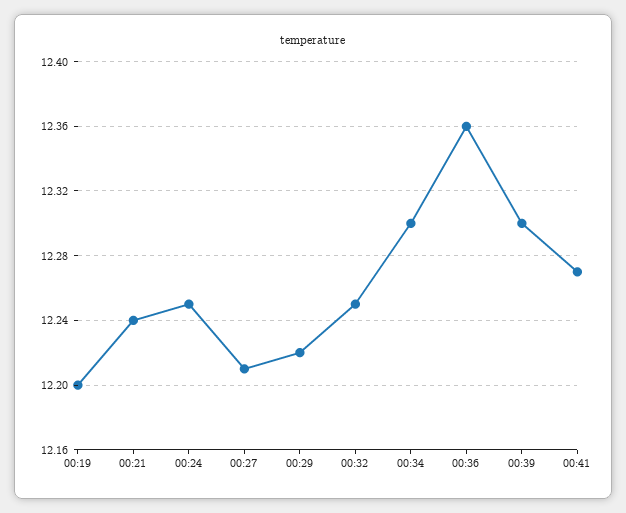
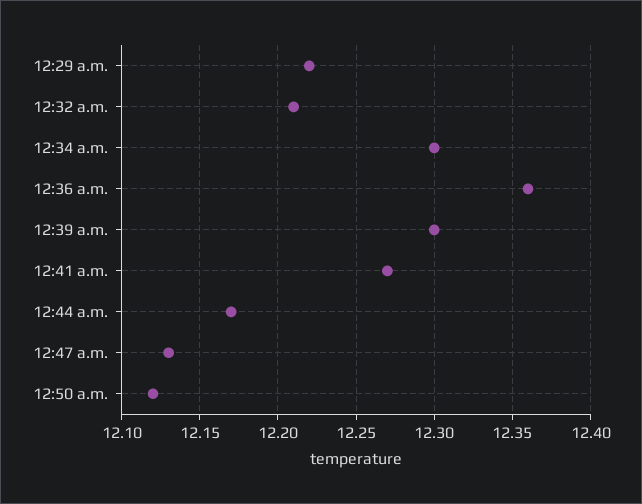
00:19: 12.2 -> none
00:21: 12.24 -> none
00:24: 12.25 -> none
00:27: 12.21 -> none
00:32: 12.25 -> 12.21
12:44 a.m.: none -> 12.17
12:47 a.m.: none -> 12.13
12:50 a.m.: none -> 12.12

